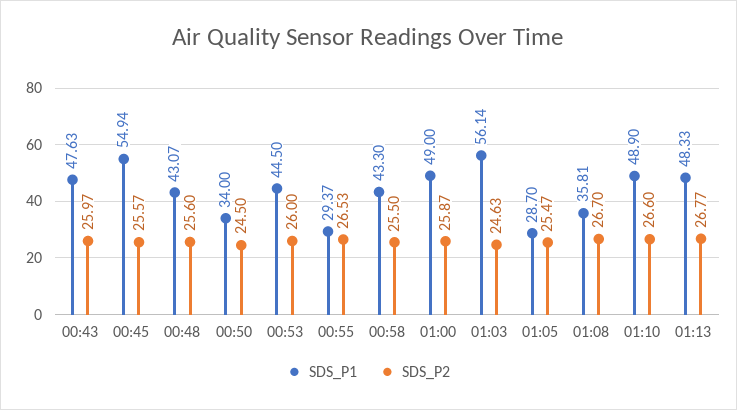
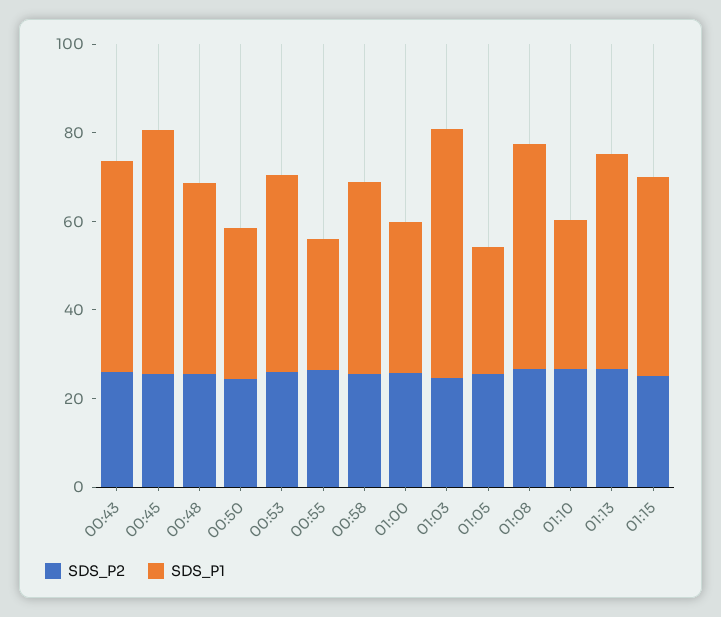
SDS_P1, 01:00: 49 -> 35
SDS_P1, 01:08: 35.81 -> 50
SDS_P1, 01:10: 48.9 -> 35
SDS_P2, 01:15: none -> 25
SDS_P1, 01:15: none -> 45

